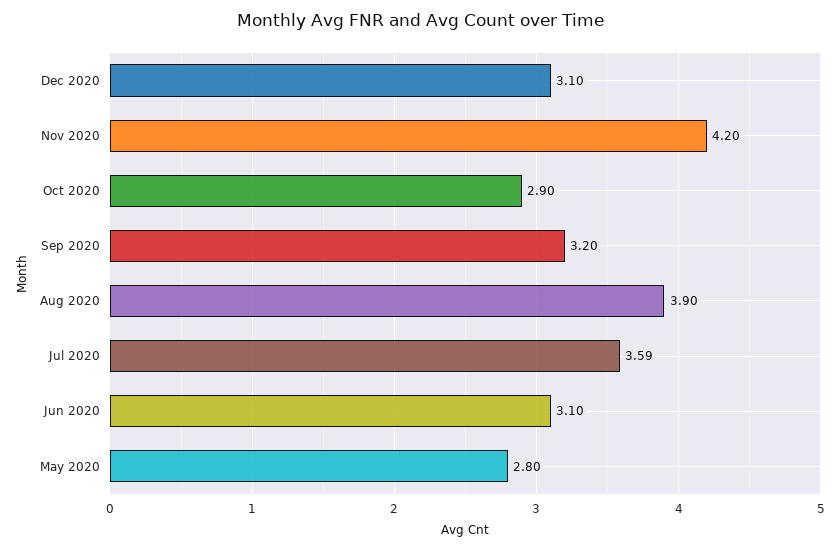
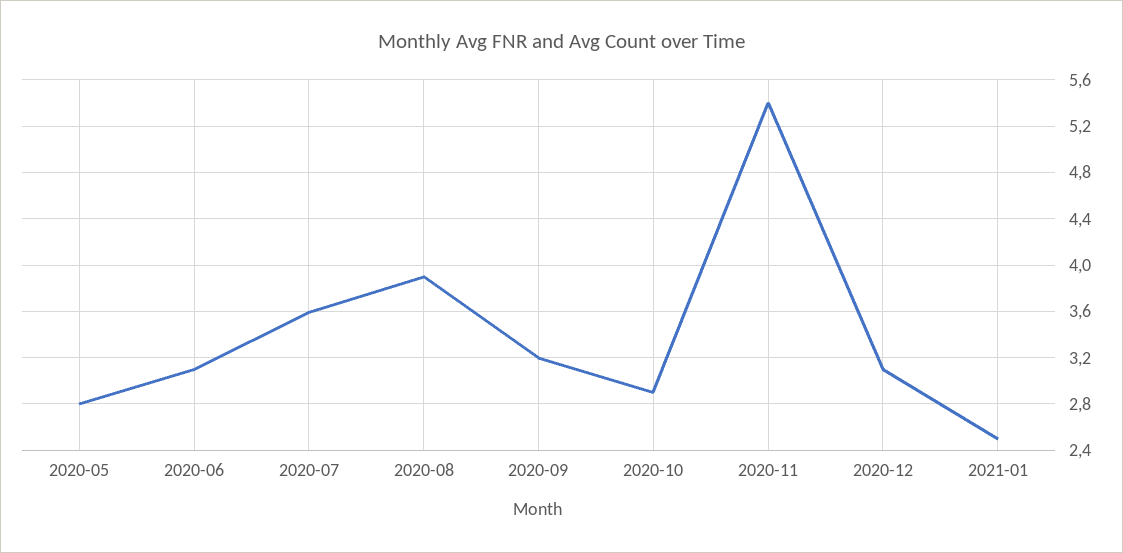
Nov 2020: 4.2 -> 5.4
2021-01: none -> 2.5

